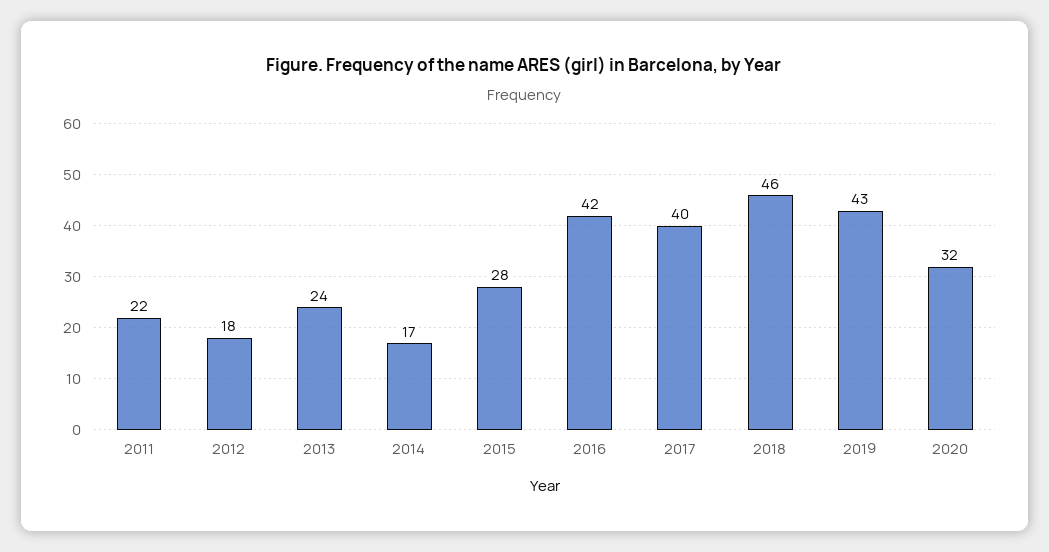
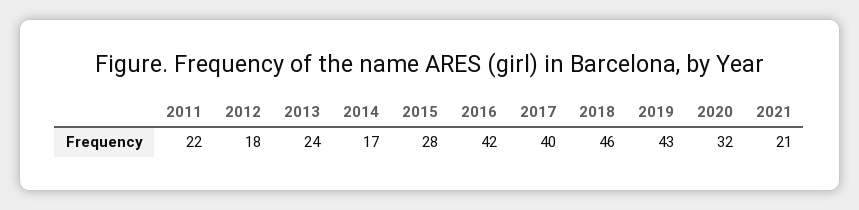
2021: none -> 21

